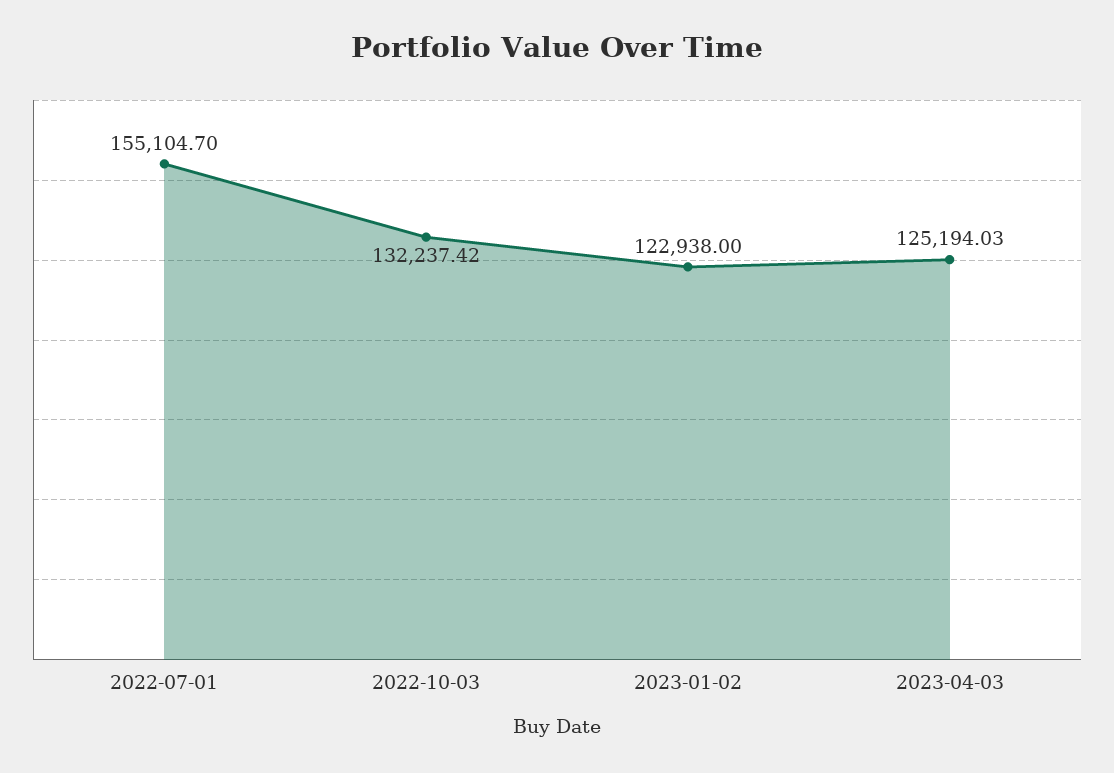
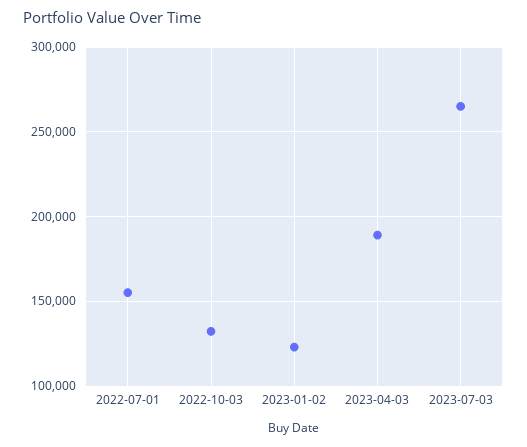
2023-04-03: 125194.03 -> 190000
2023-07-03: none -> 265000

